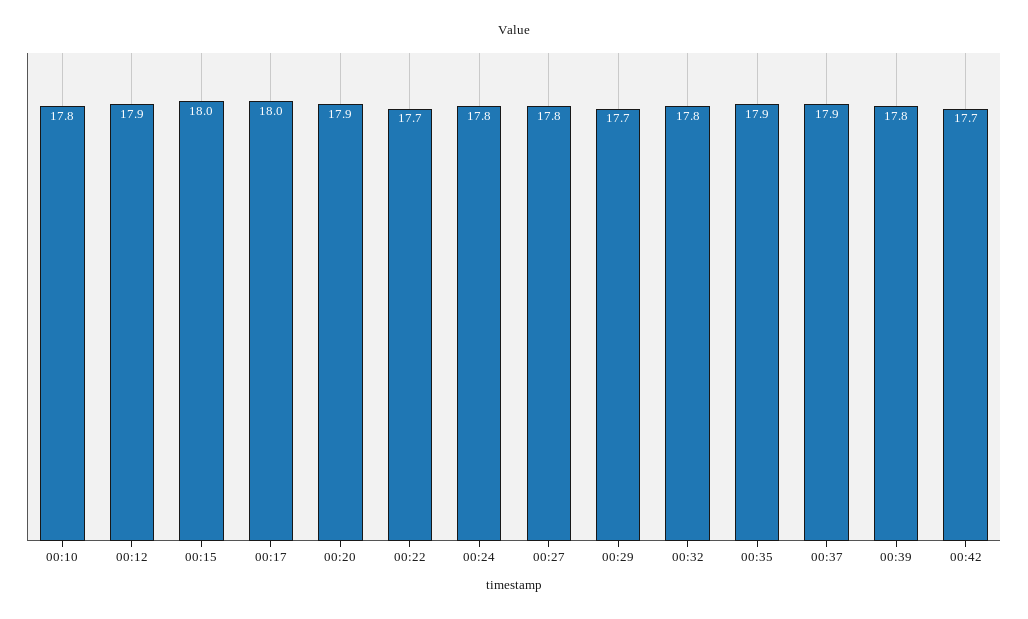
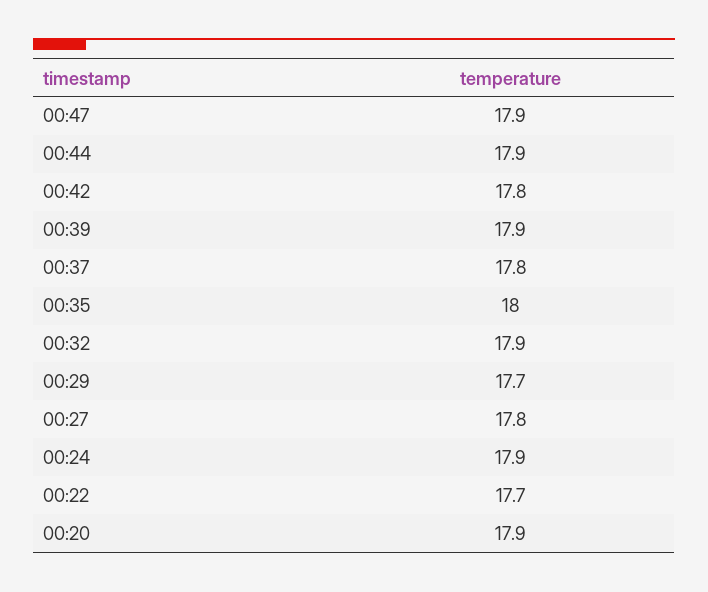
00:10: 17.8 -> none
00:12: 17.9 -> none
00:15: 18 -> none
00:17: 18 -> none
00:24: 17.8 -> 17.9
00:32: 17.8 -> 17.9
00:35: 17.9 -> 18
00:37: 17.9 -> 17.8
00:39: 17.8 -> 17.9
00:42: 17.7 -> 17.8
00:47: none -> 17.9
00:44: none -> 17.9

